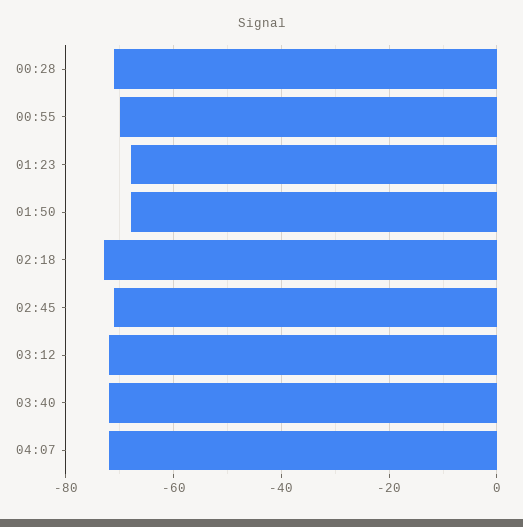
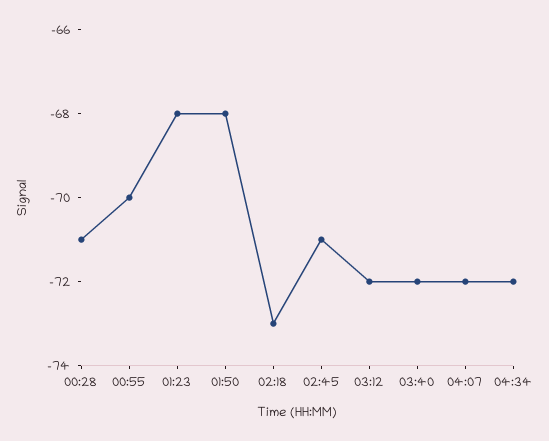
04:34: none -> -72

